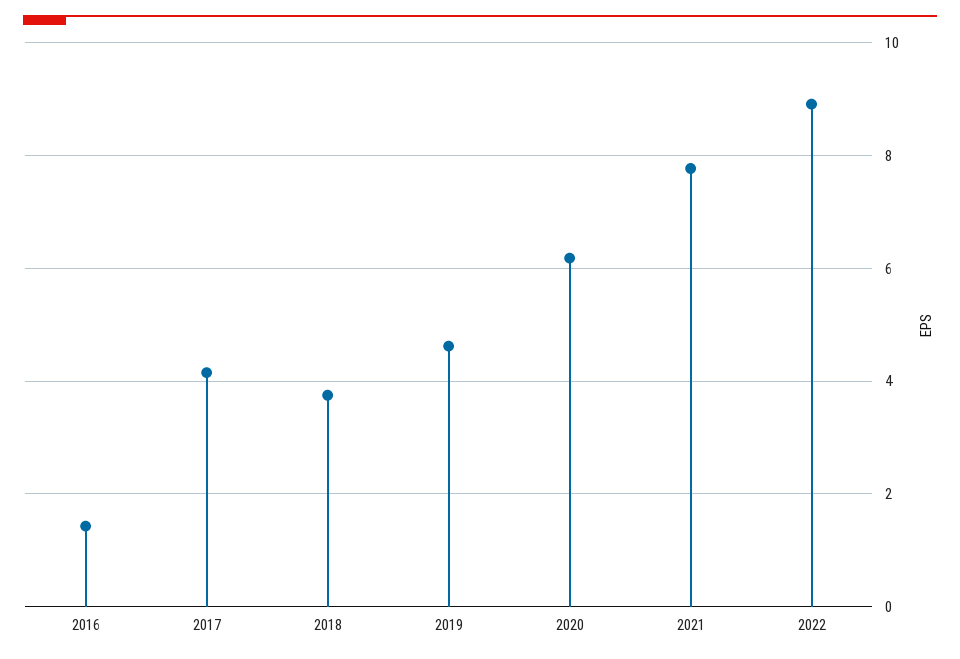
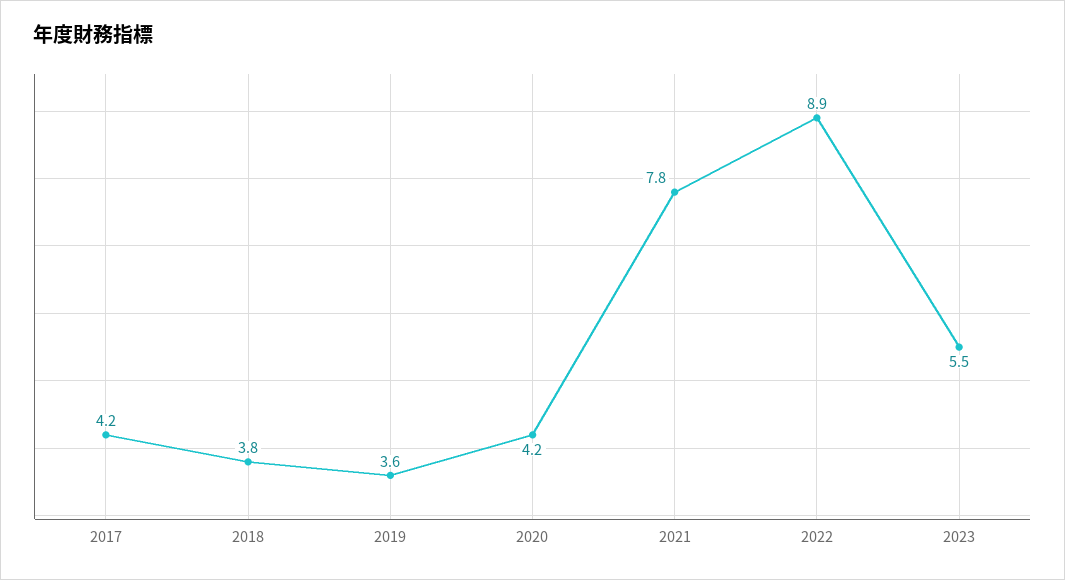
2016: 1.4 -> none
2019: 4.6 -> 3.6
2020: 6.2 -> 4.2
2023: none -> 5.5

